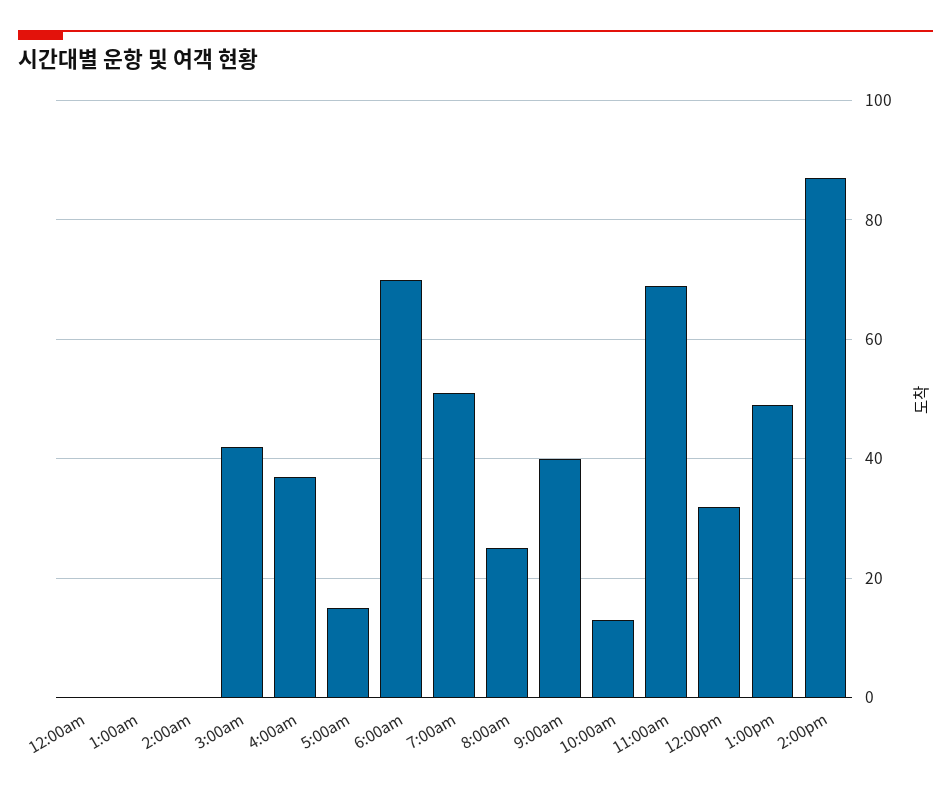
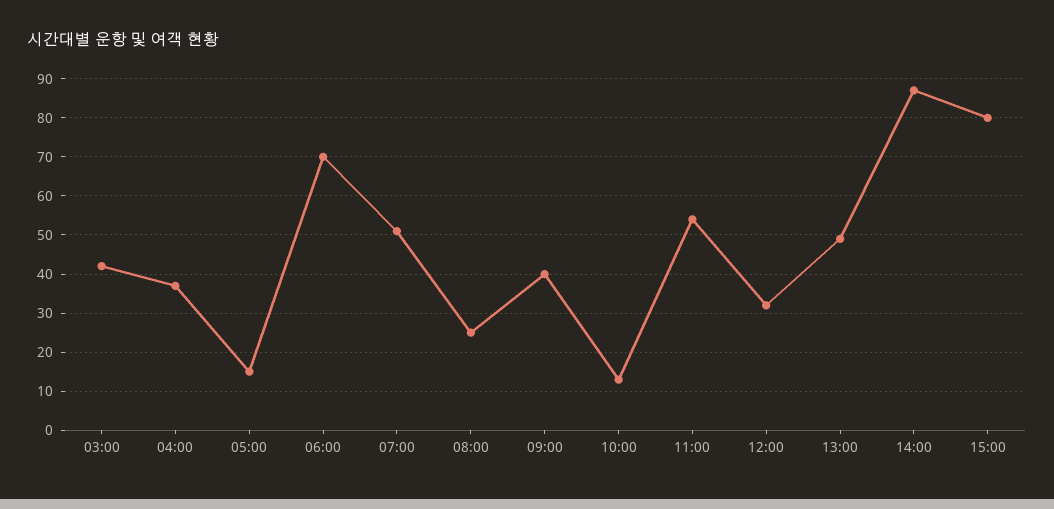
12:00am: 0 -> none
1:00am: 0 -> none
2:00am: 0 -> none
11:00am: 70 -> 55
15:00: none -> 80

